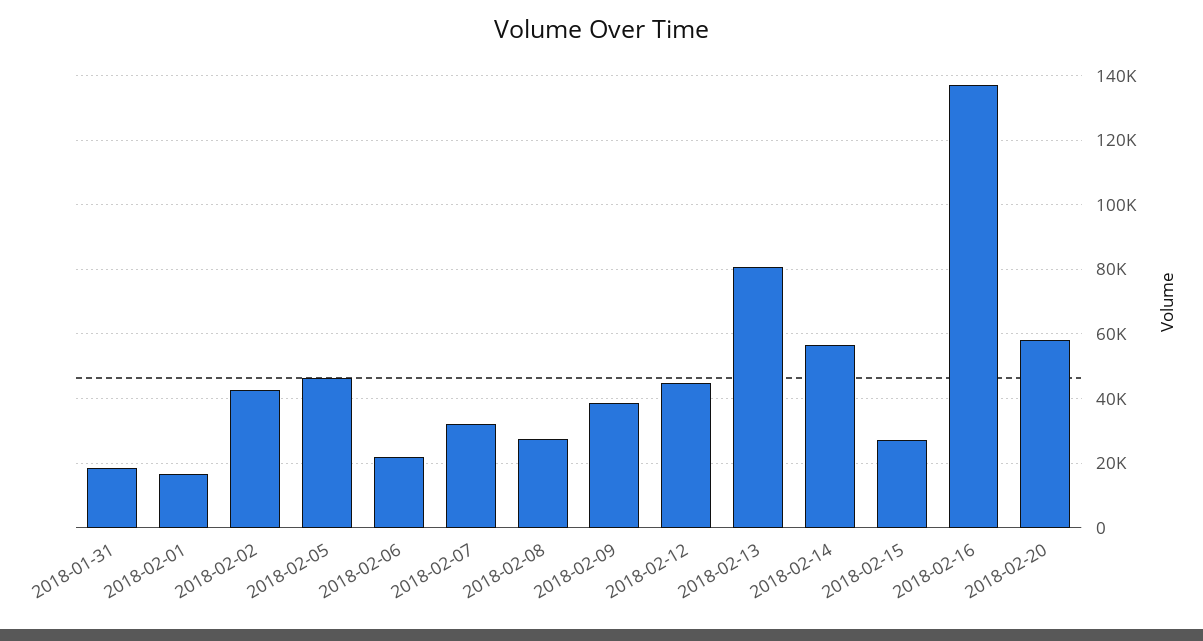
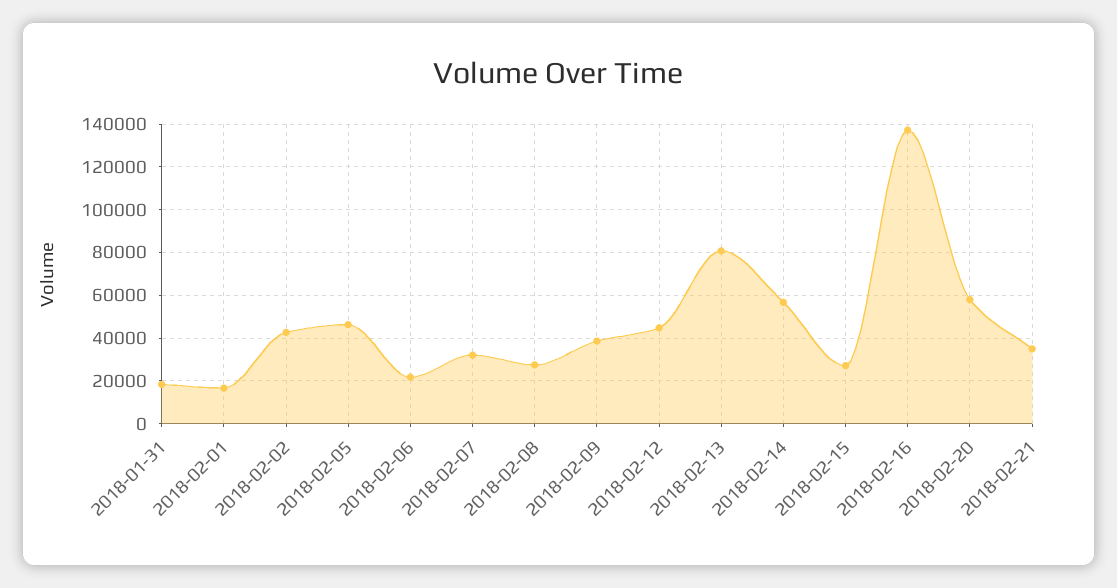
2018-02-21: none -> 35000

